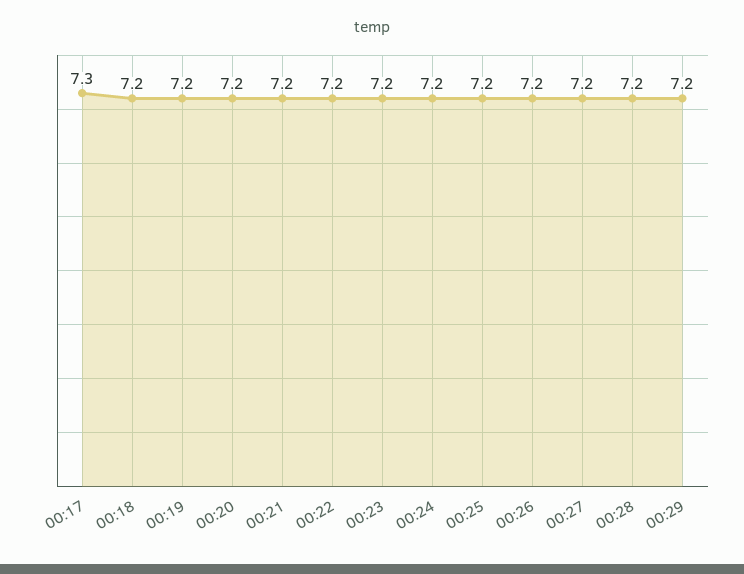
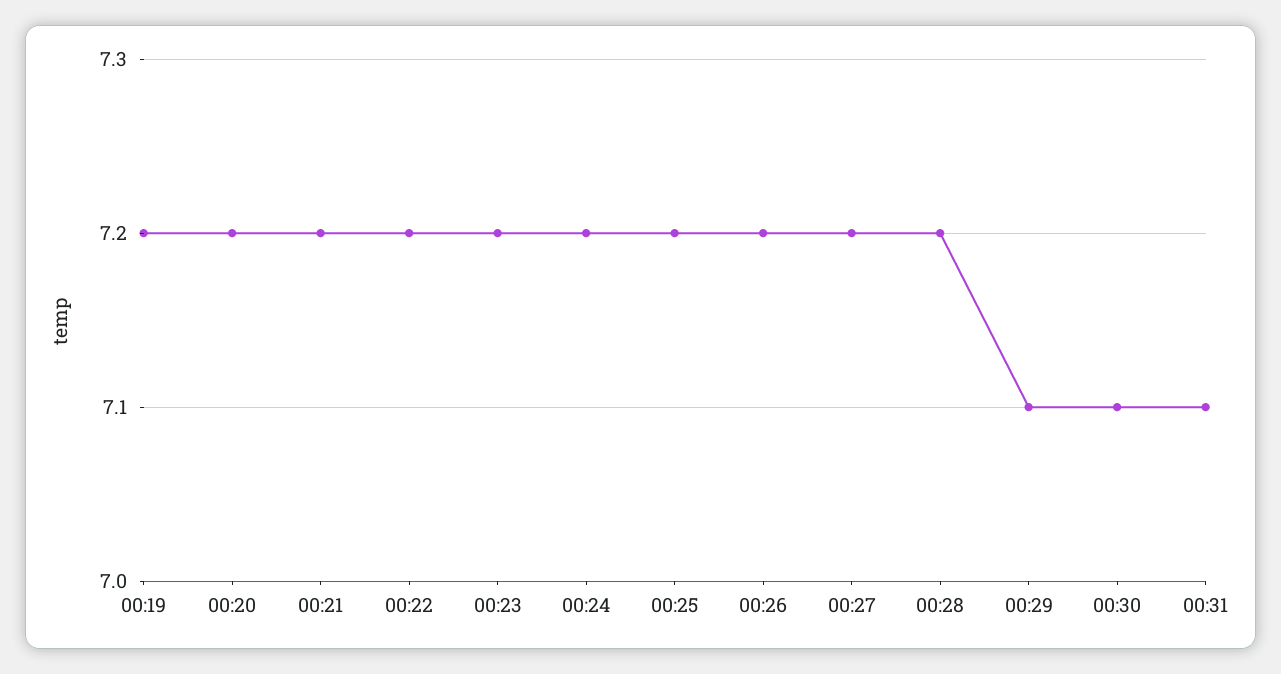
00:17: 7.3 -> none
00:18: 7.2 -> none
00:29: 7.2 -> 7.1
00:30: none -> 7.1
00:31: none -> 7.1

